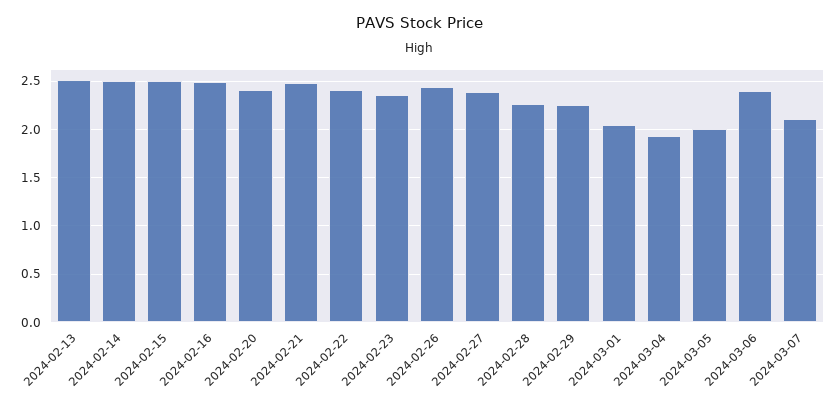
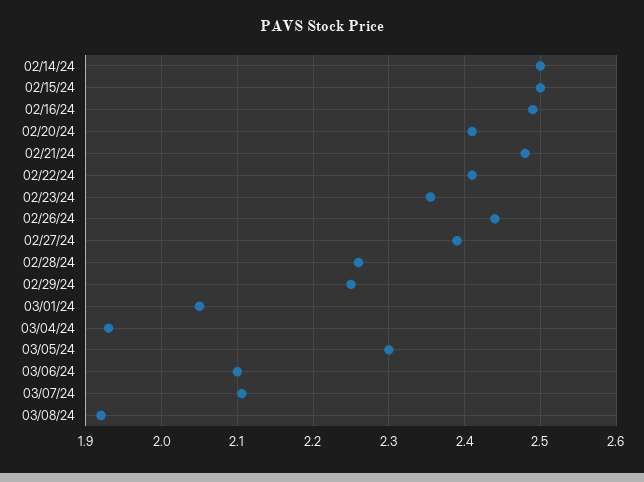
2024-02-13: 2.5 -> none
2024-03-05: 2 -> 2.3
2024-03-06: 2.4 -> 2.1
03/08/24: none -> 1.92

